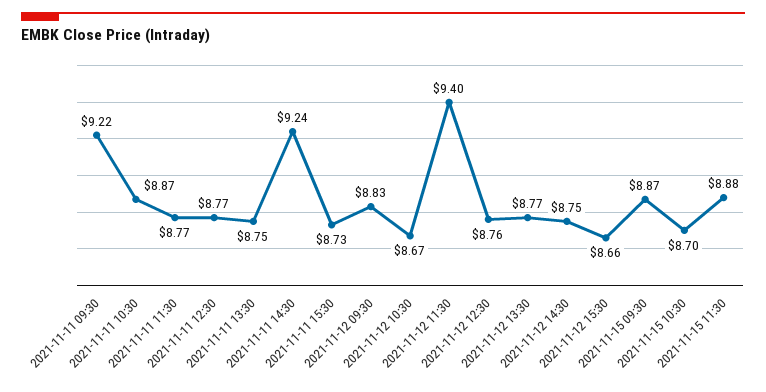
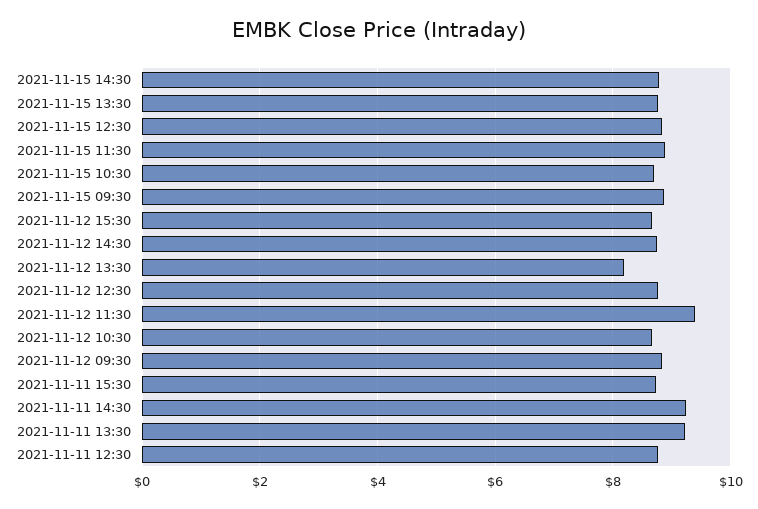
2021-11-11 09:30: 9.22 -> none
2021-11-11 10:30: 8.87 -> none
2021-11-11 11:30: 8.77 -> none
2021-11-11 13:30: 8.75 -> 9.2
2021-11-12 13:30: 8.77 -> 8.2
2021-11-15 14:30: none -> 8.8
2021-11-15 13:30: none -> 8.8
2021-11-15 12:30: none -> 8.8

